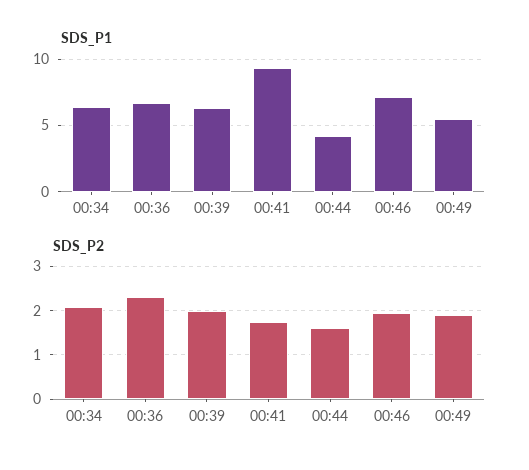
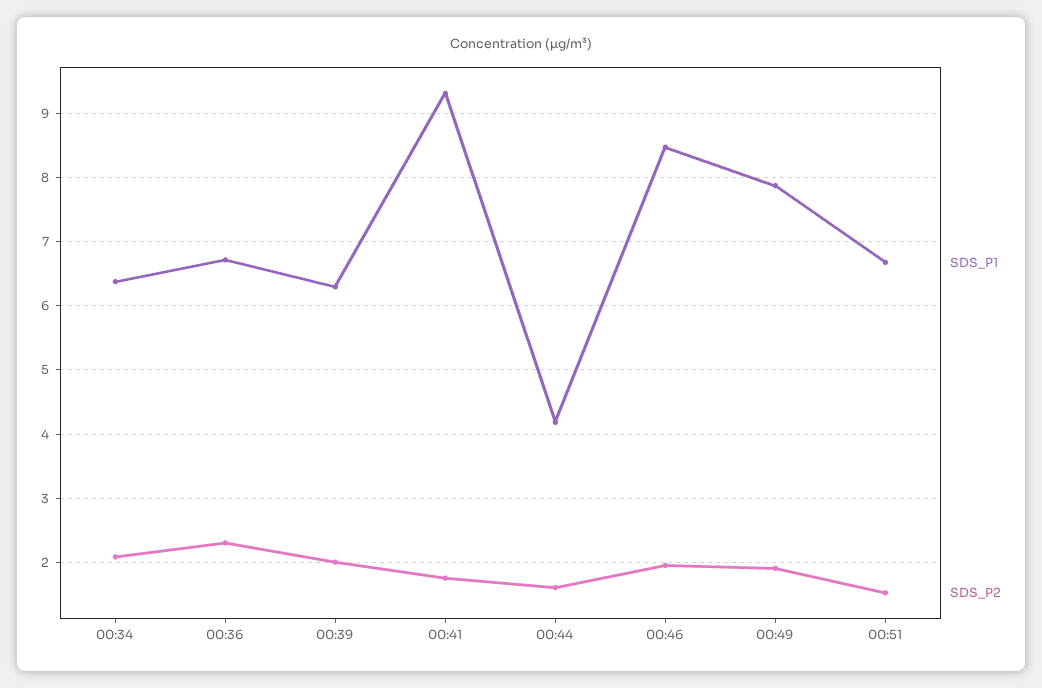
SDS_P1, 00:46: 7 -> 8.5
SDS_P1, 00:49: 5.5 -> 7.9
SDS_P1, 00:51: none -> 6.7
SDS_P2, 00:51: none -> 1.5

